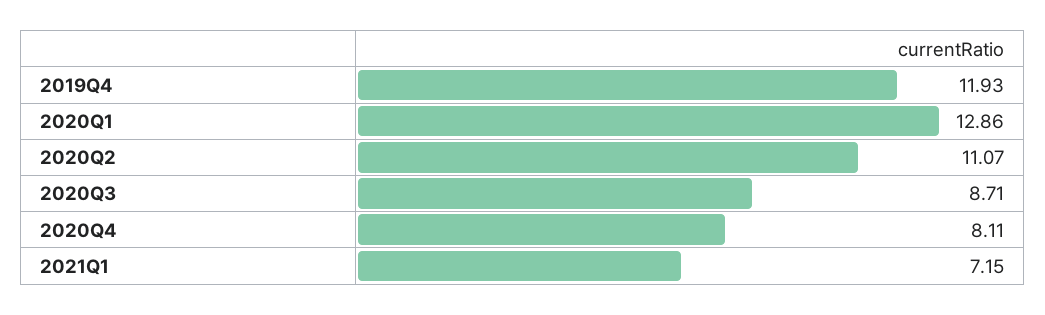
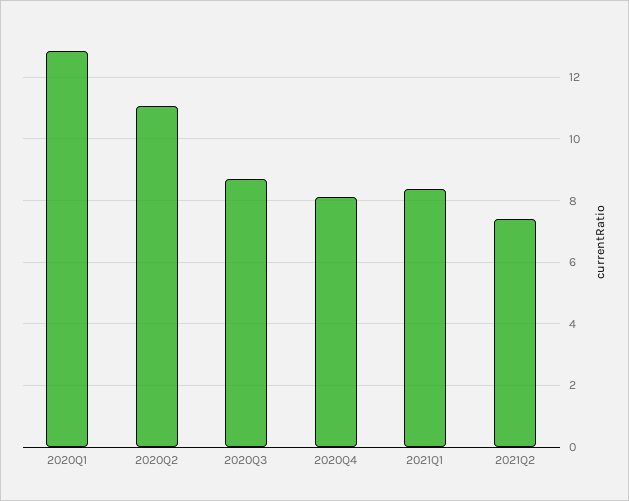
2019Q4: 11.93 -> none
2021Q1: 7.15 -> 8.4
2021Q2: none -> 7.4

